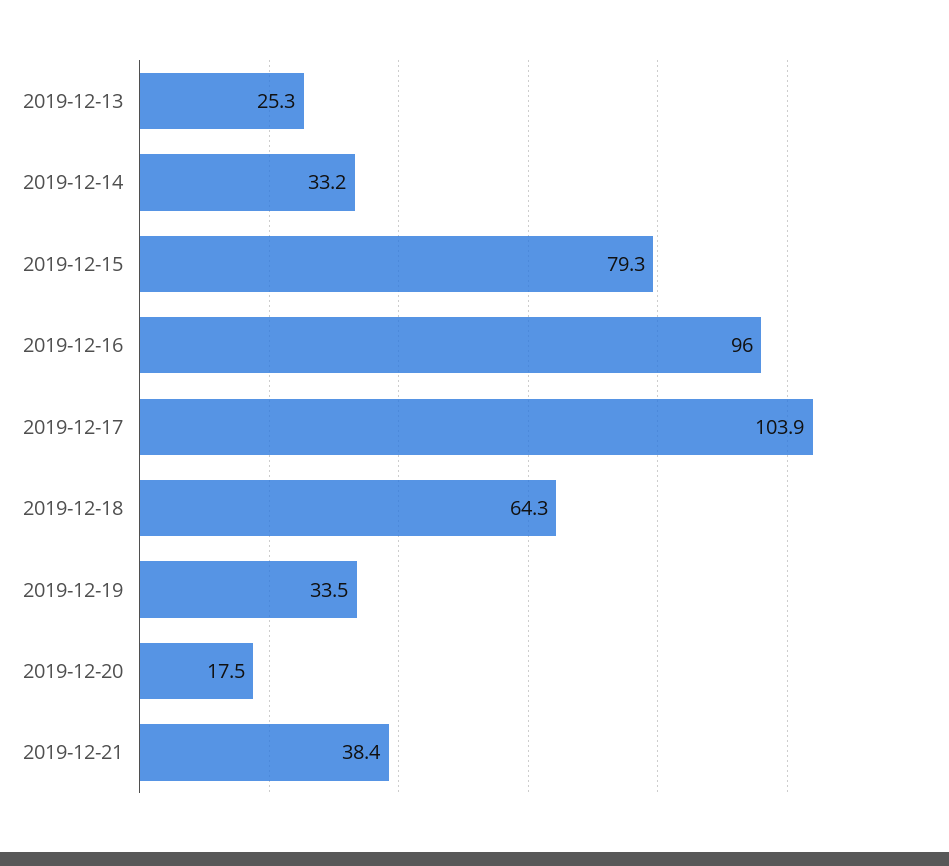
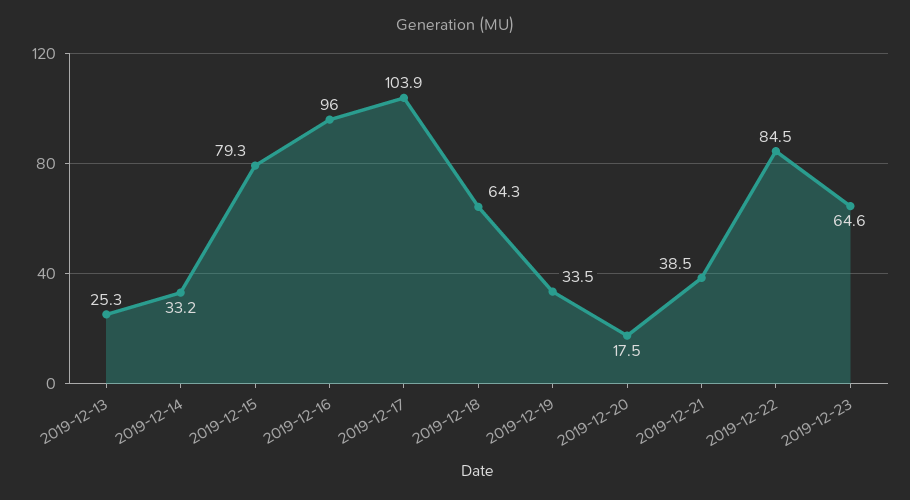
2019-12-21: 38.4 -> 38.5
2019-12-22: none -> 84.5
2019-12-23: none -> 64.6

